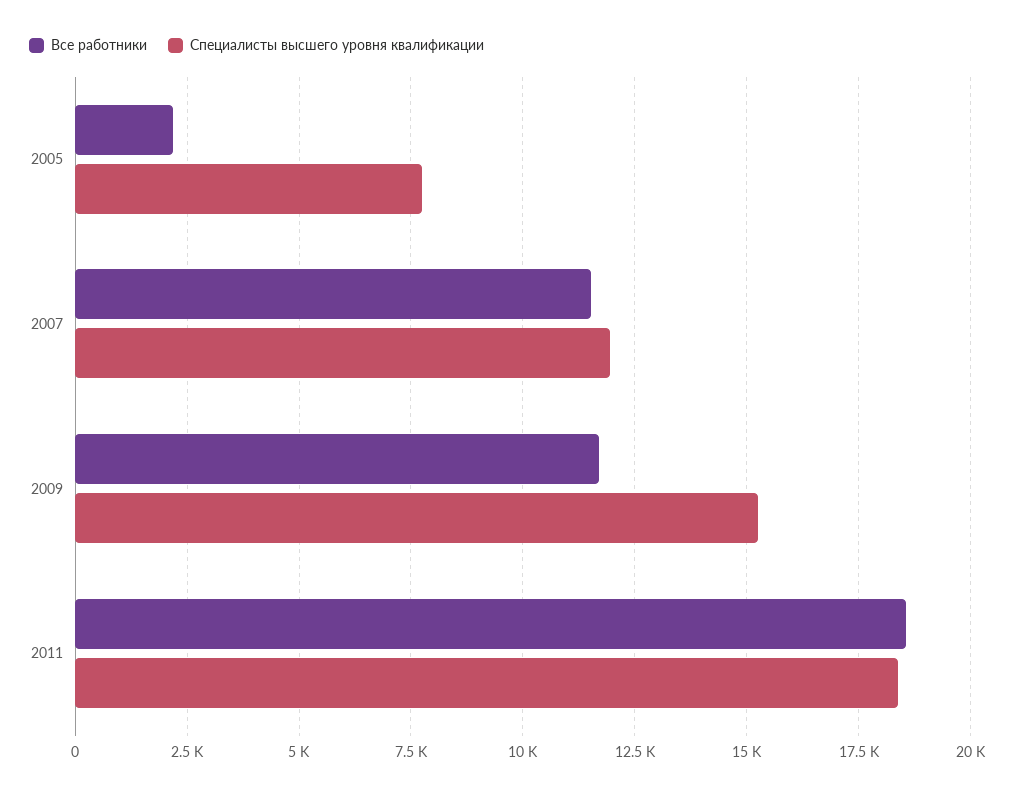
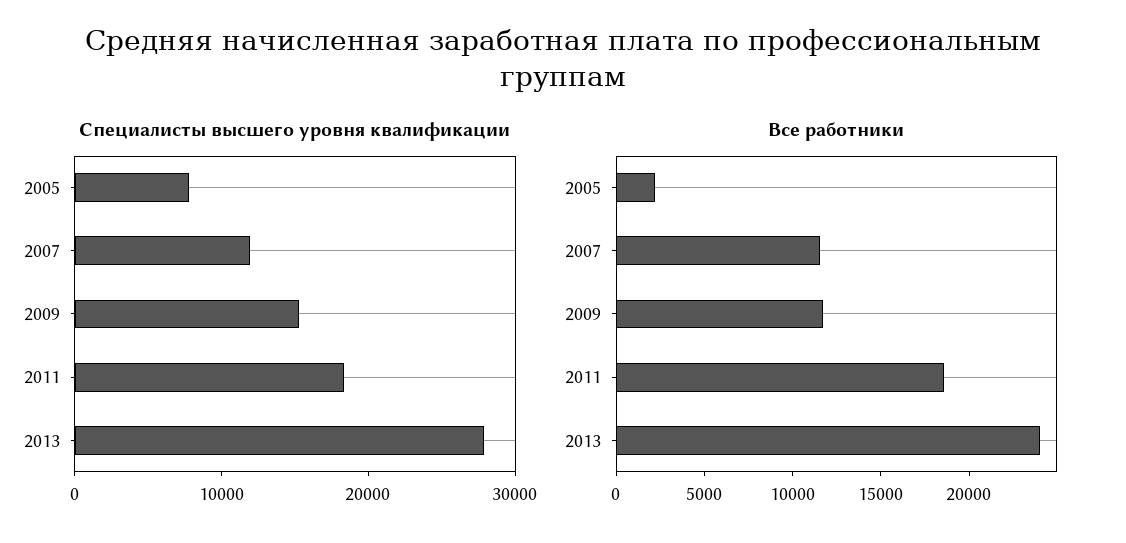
Специалисты высшего уровня квалификации, 2013: none -> 28000
Все работники, 2013: none -> 24000

